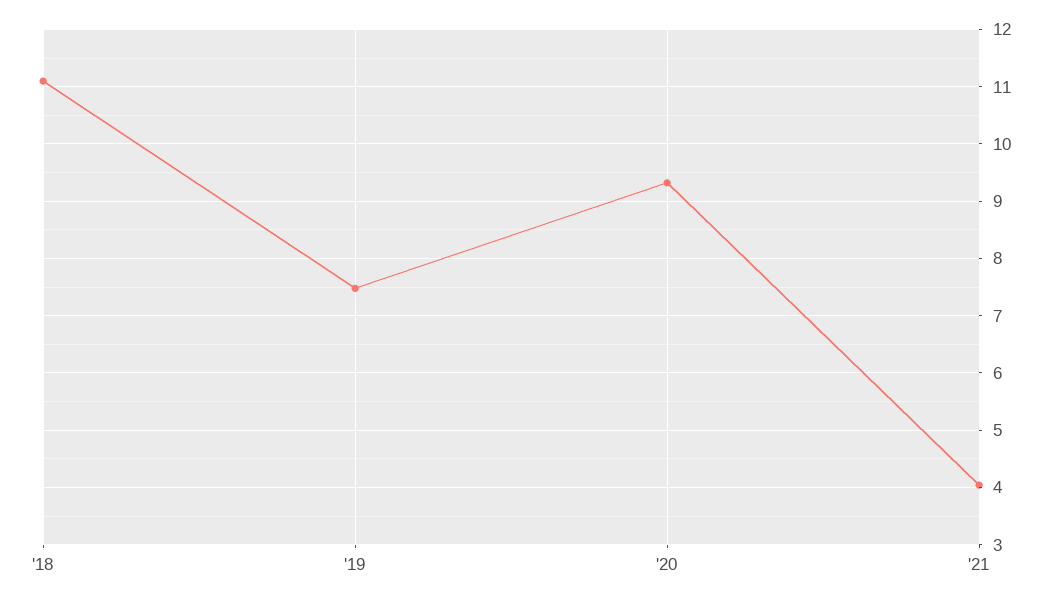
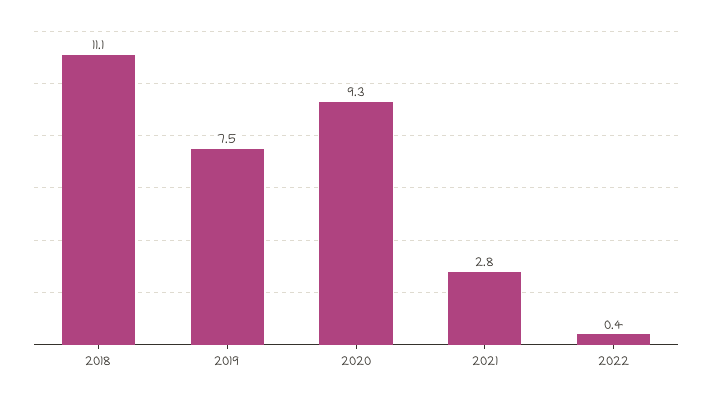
'21: 4 -> 2.8
2022: none -> 0.4

